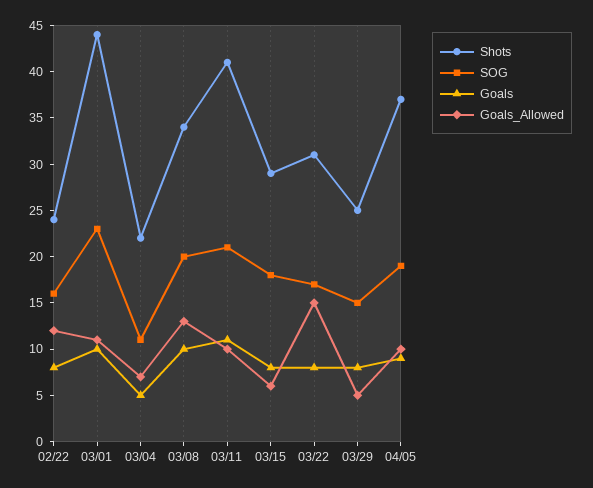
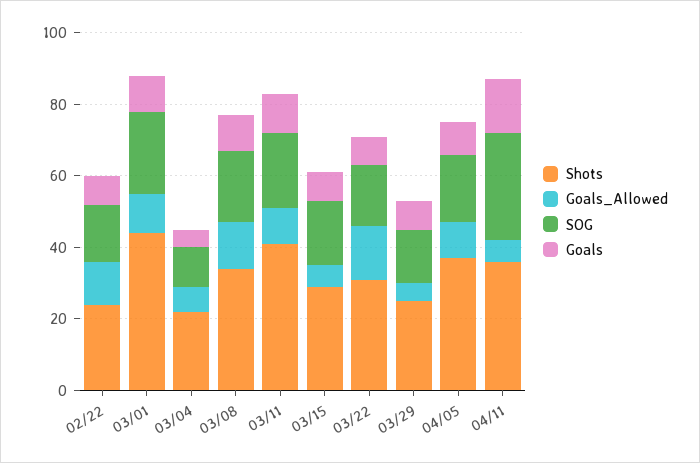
Shots, 04/11: none -> 35
Goals_Allowed, 04/11: none -> 5
SOG, 04/11: none -> 30
Goals, 04/11: none -> 15

